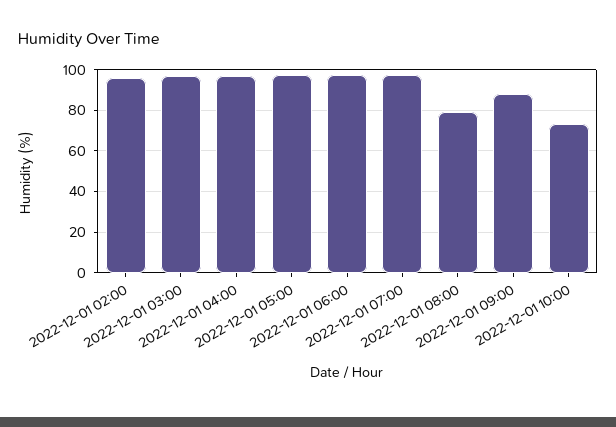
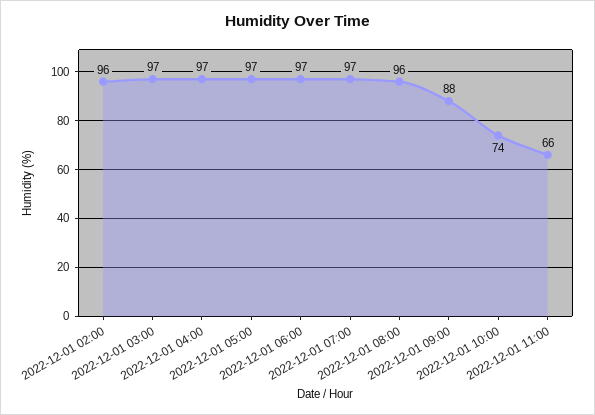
2022-12-01 08:00: 80 -> 96
2022-12-01 11:00: none -> 66

